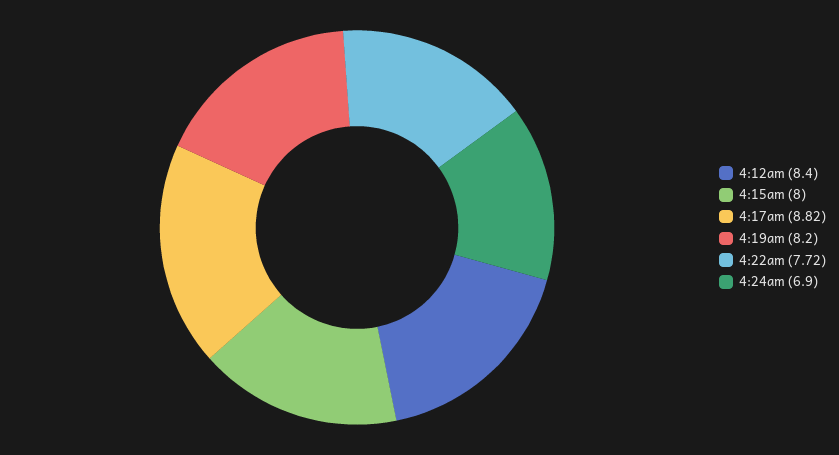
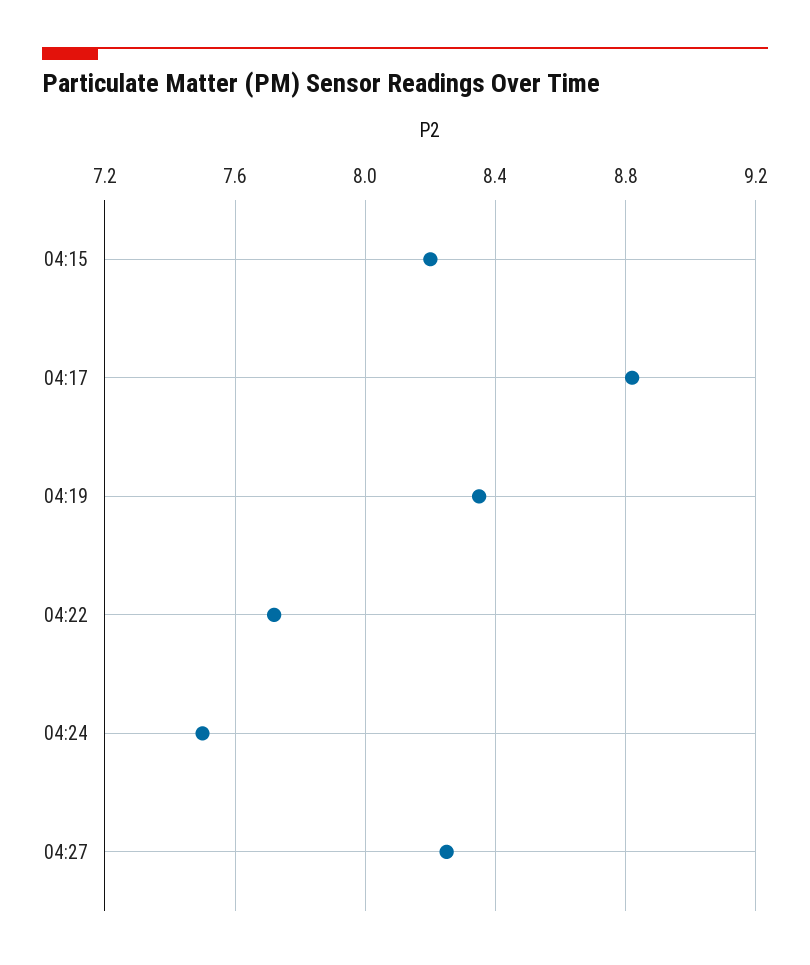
4:12am: 8.4 -> none
4:15am: 8 -> 8.2
4:19am: 8.2 -> 8.35
4:24am: 6.9 -> 7.5
04:27: none -> 8.25

